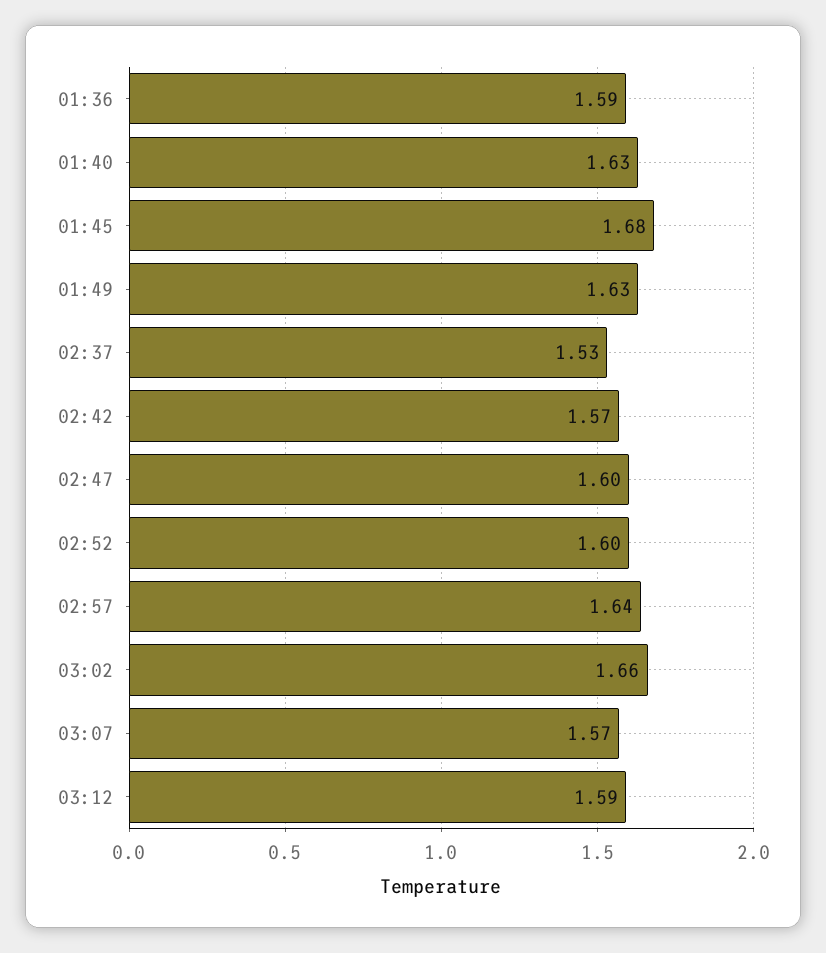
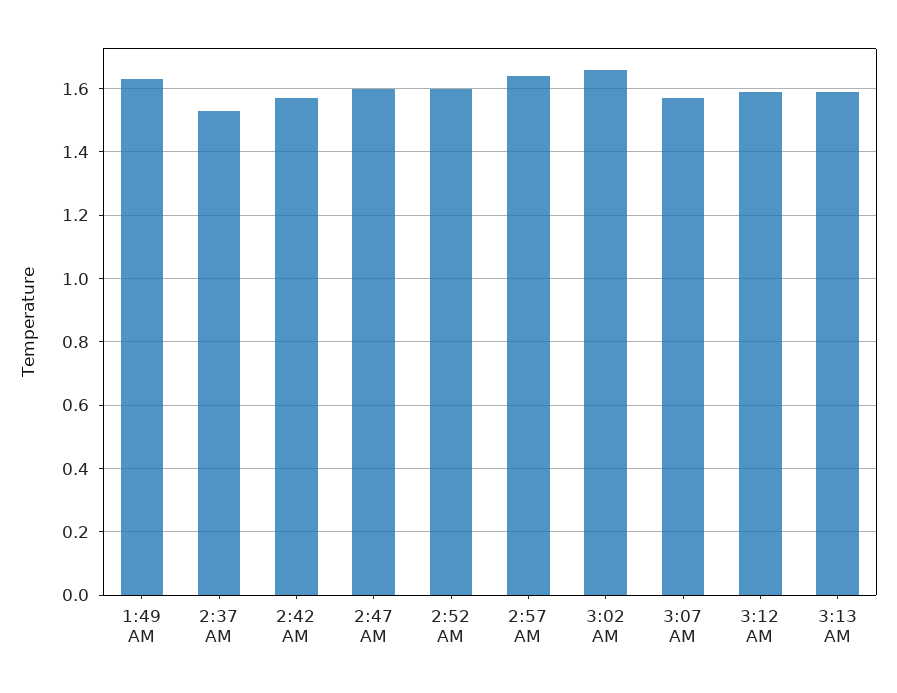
01:36: 1.59 -> none
01:40: 1.63 -> none
01:45: 1.68 -> none
3:13 AM: none -> 1.6

